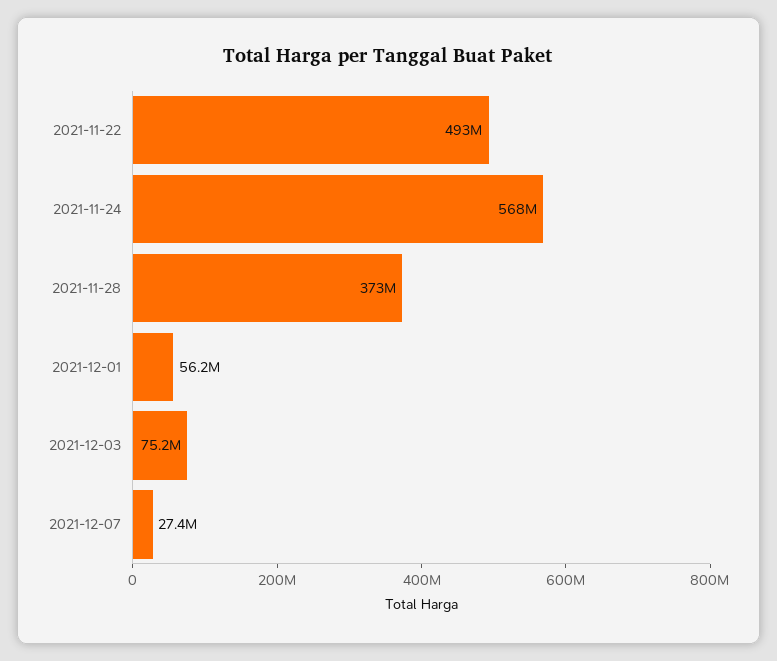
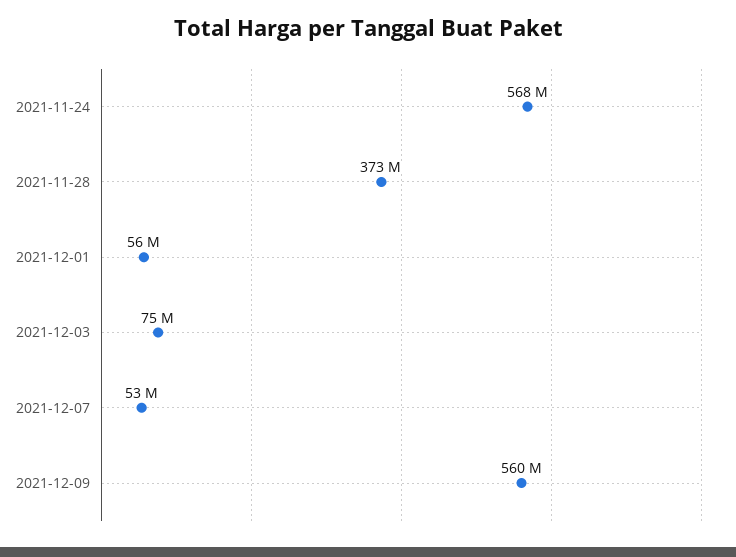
2021-11-22: 493000000 -> none
2021-12-07: 27400000 -> 53000000
2021-12-09: none -> 560000000

